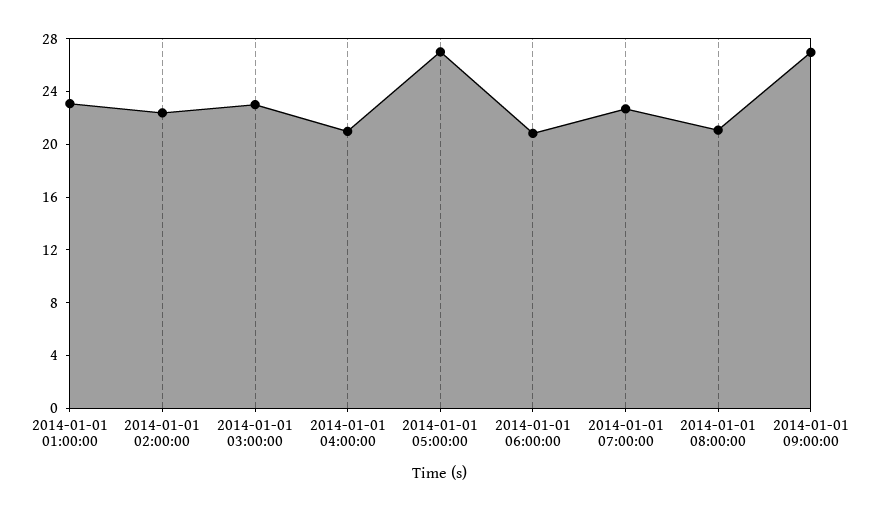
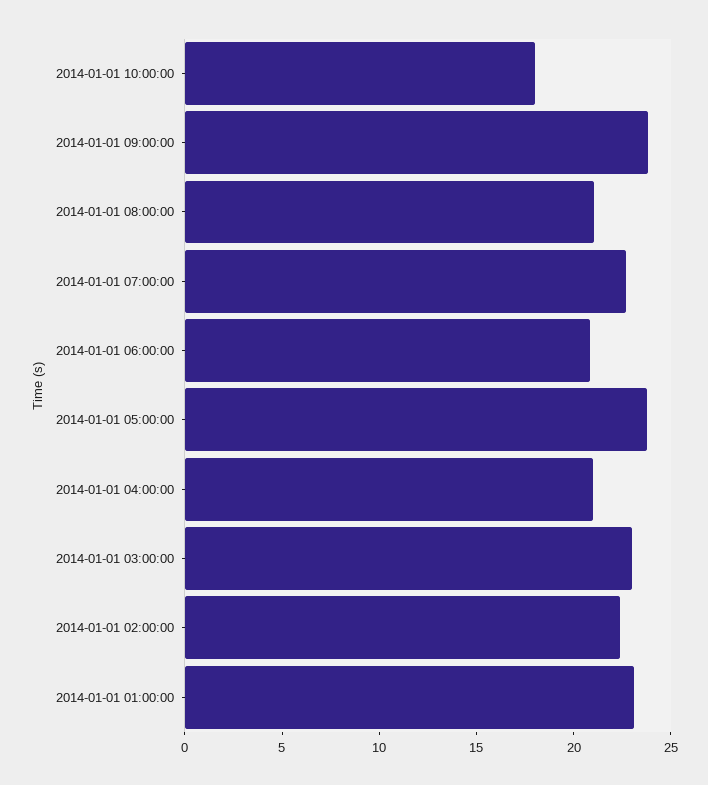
2014-01-01 05:00:00: 27 -> 24
2014-01-01 09:00:00: 27 -> 24
2014-01-01 10:00:00: none -> 18

